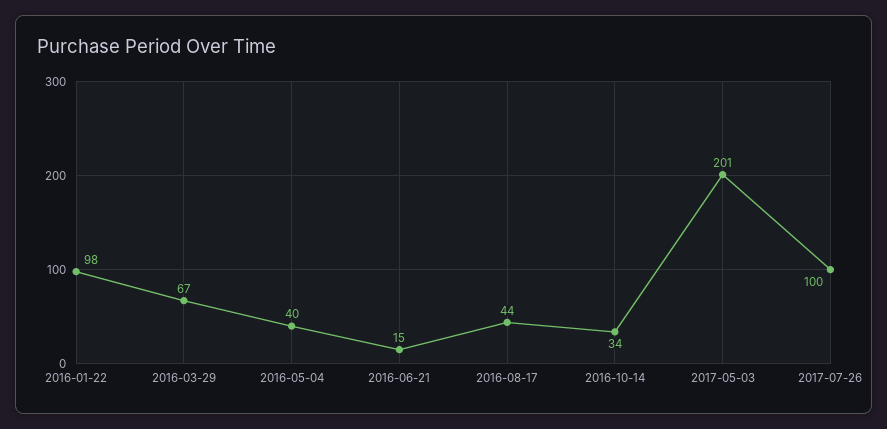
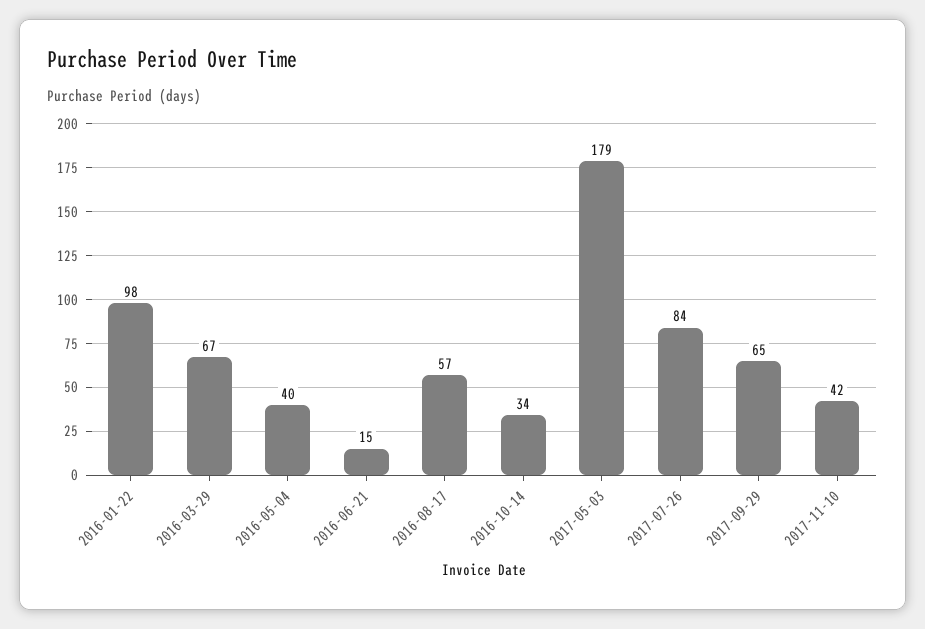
2016-08-17: 44 -> 57
2017-05-03: 201 -> 179
2017-07-26: 100 -> 84
2017-09-29: none -> 65
2017-11-10: none -> 42

